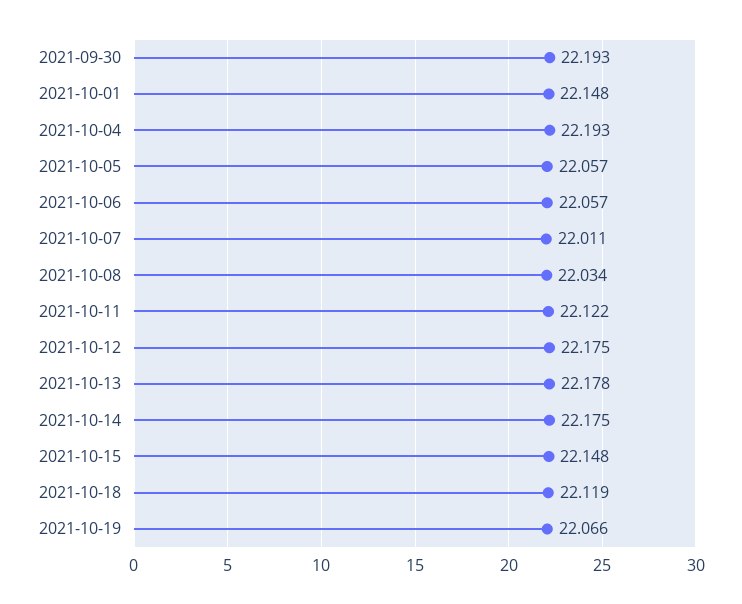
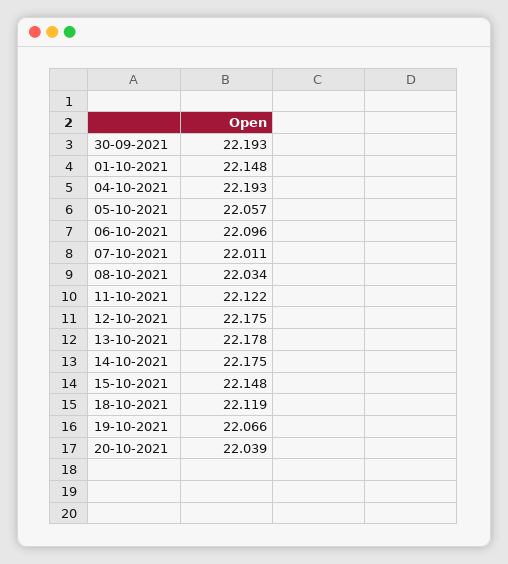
2021-10-06: 22.057 -> 22.096
20-10-2021: none -> 22.039

